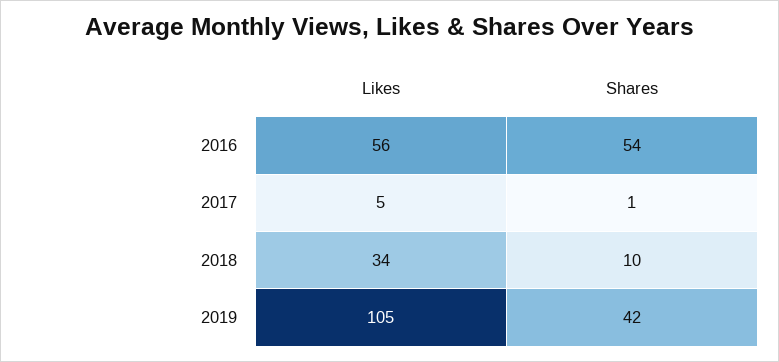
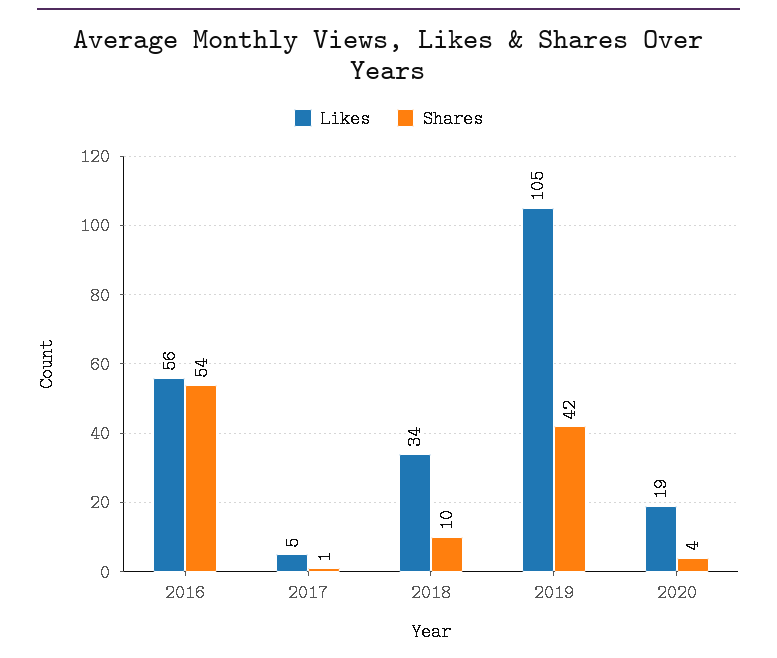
Likes, 2020: none -> 19
Shares, 2020: none -> 4

